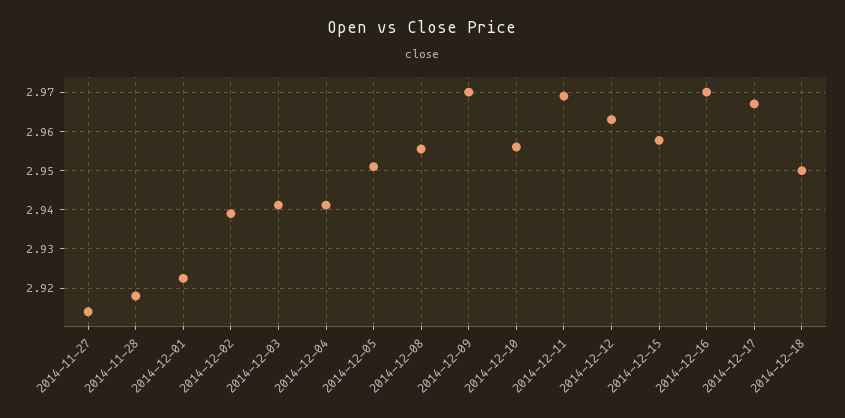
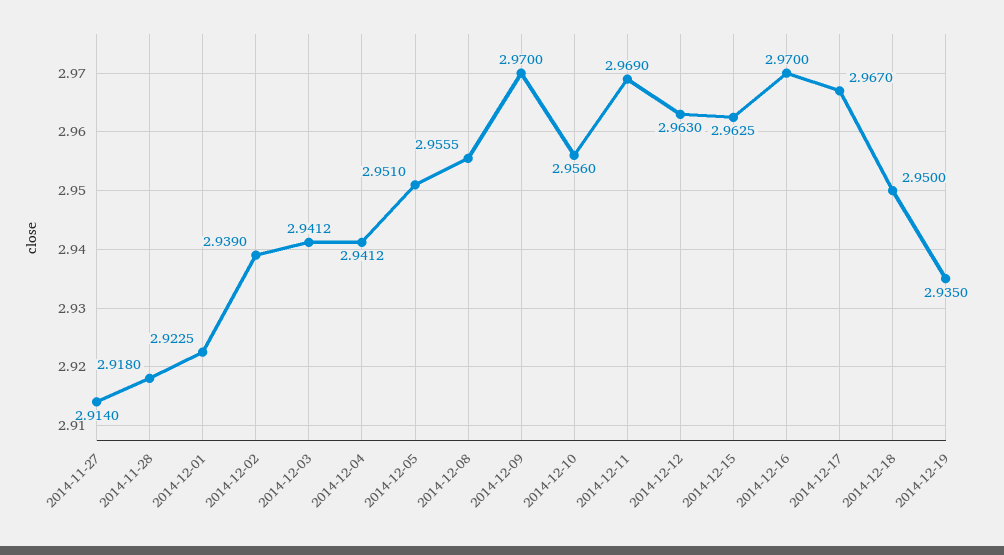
2014-12-15: 2.958 -> 2.9625
2014-12-19: none -> 2.935

